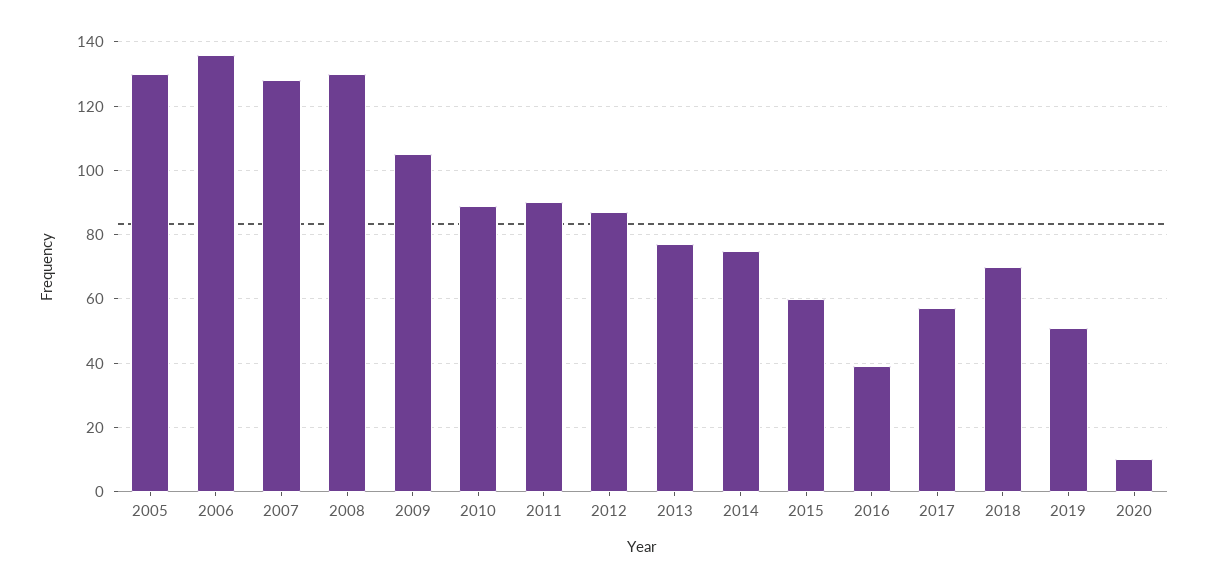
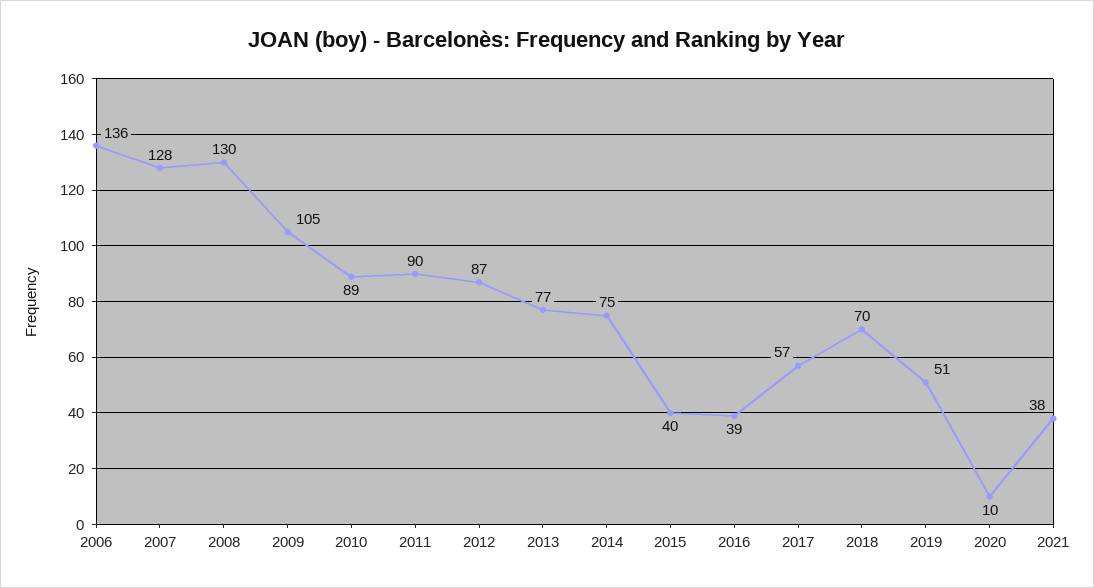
2005: 130 -> none
2015: 60 -> 40
2021: none -> 38

